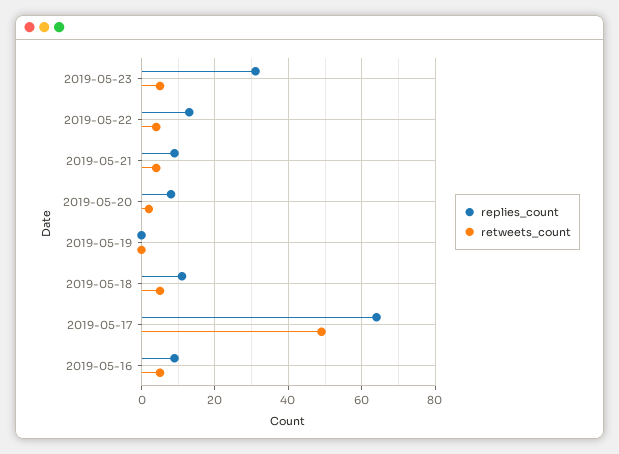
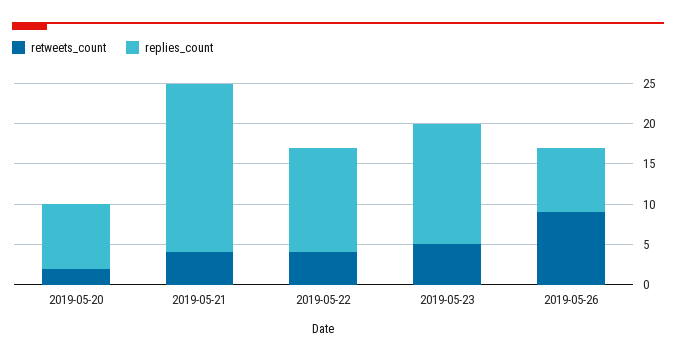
replies_count, 2019-05-23: 30 -> 15
replies_count, 2019-05-21: 10 -> 21
replies_count, 2019-05-19: 0 -> none
retweets_count, 2019-05-19: 0 -> none
replies_count, 2019-05-18: 10 -> none
retweets_count, 2019-05-18: 5 -> none
replies_count, 2019-05-17: 65 -> none
retweets_count, 2019-05-17: 50 -> none
replies_count, 2019-05-16: 10 -> none
retweets_count, 2019-05-16: 5 -> none
retweets_count, 2019-05-26: none -> 9
replies_count, 2019-05-26: none -> 8

